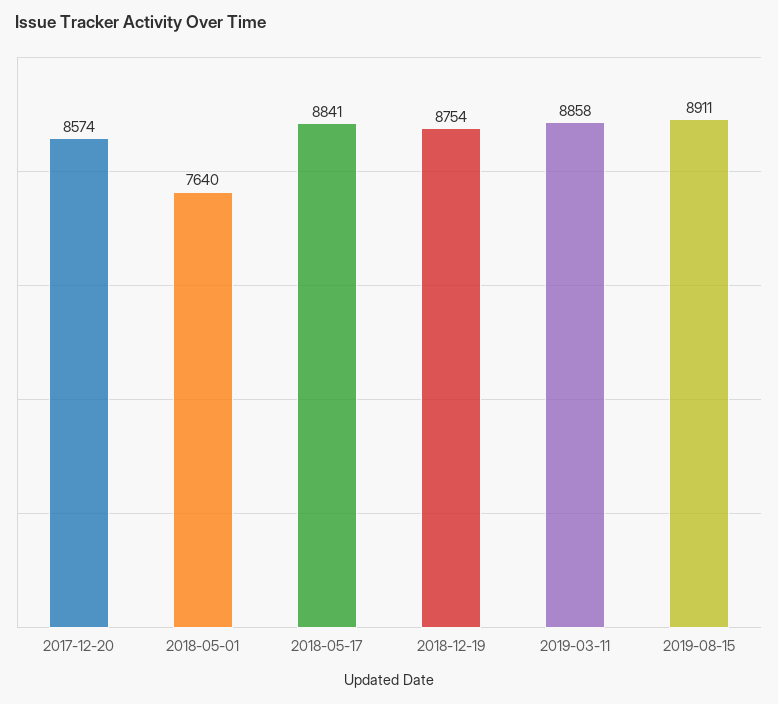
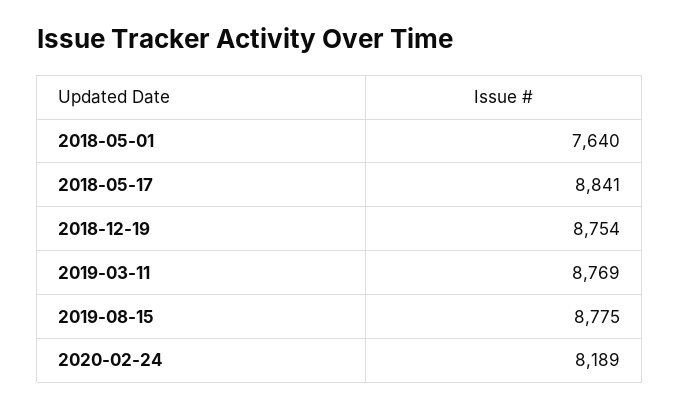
2017-12-20: 8574 -> none
2019-03-11: 8858 -> 8769
2019-08-15: 8911 -> 8775
2020-02-24: none -> 8189

